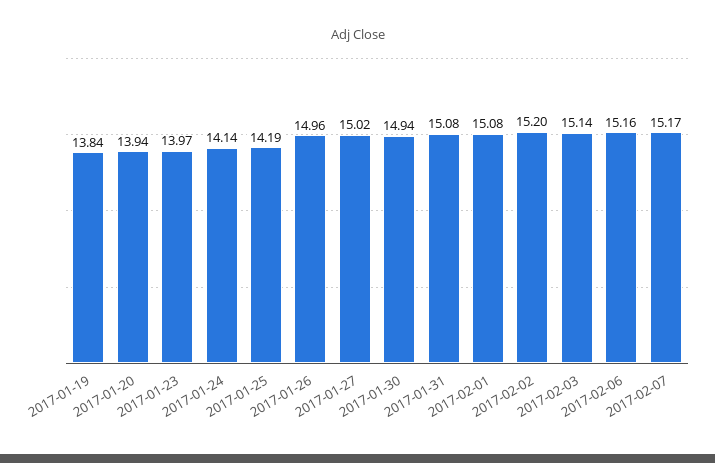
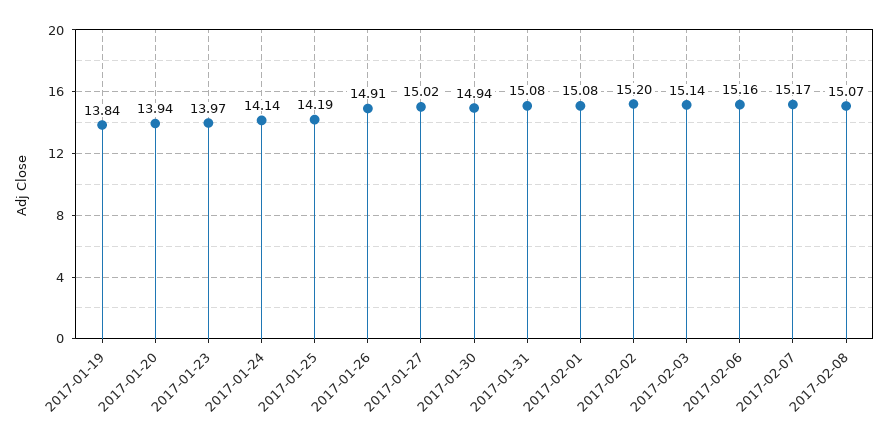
2017-01-26: 14.96 -> 14.91
2017-02-08: none -> 15.07

